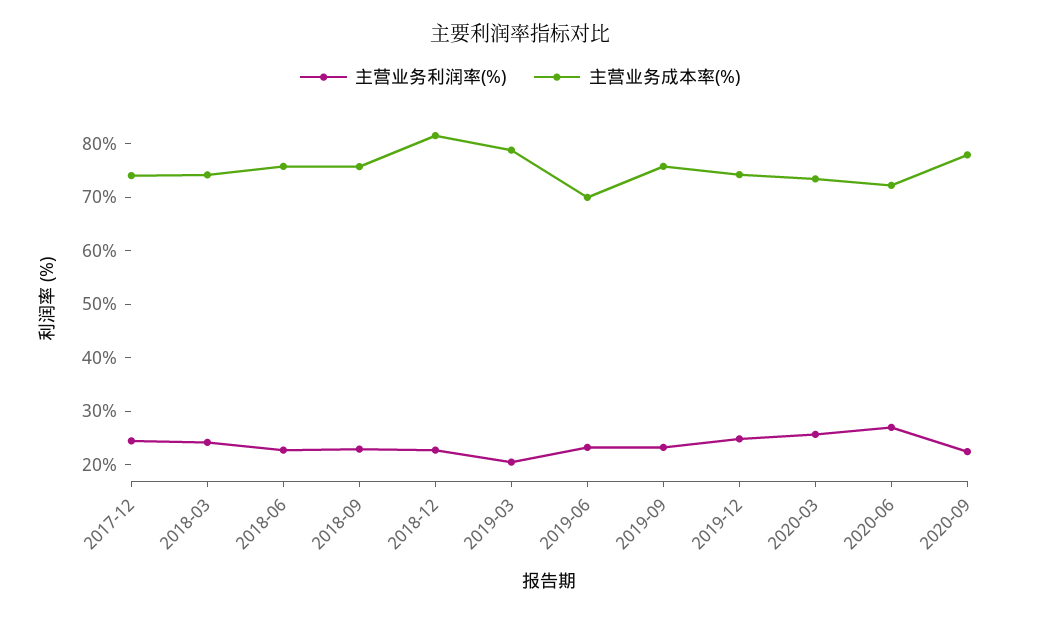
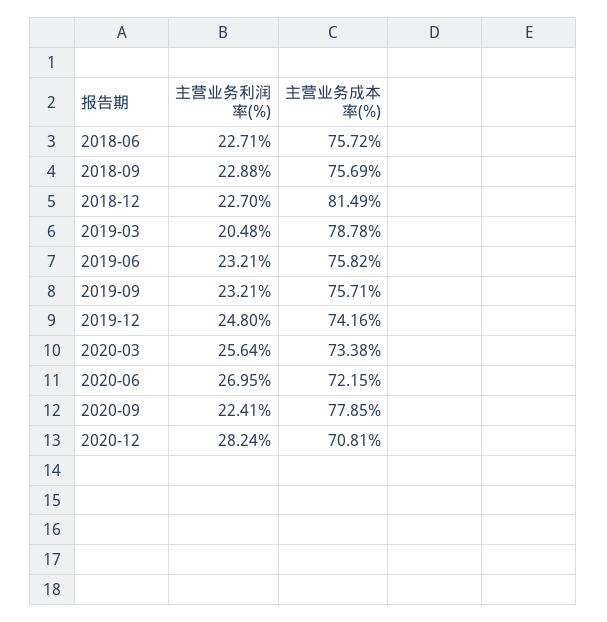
主营业务利润率(%), 2017-12: 24 -> none
主营业务成本率(%), 2017-12: 74 -> none
主营业务利润率(%), 2018-03: 24 -> none
主营业务成本率(%), 2018-03: 74 -> none
主营业务成本率(%), 2019-06: 70 -> 75.82
主营业务利润率(%), 2020-12: none -> 28.24
主营业务成本率(%), 2020-12: none -> 70.81

